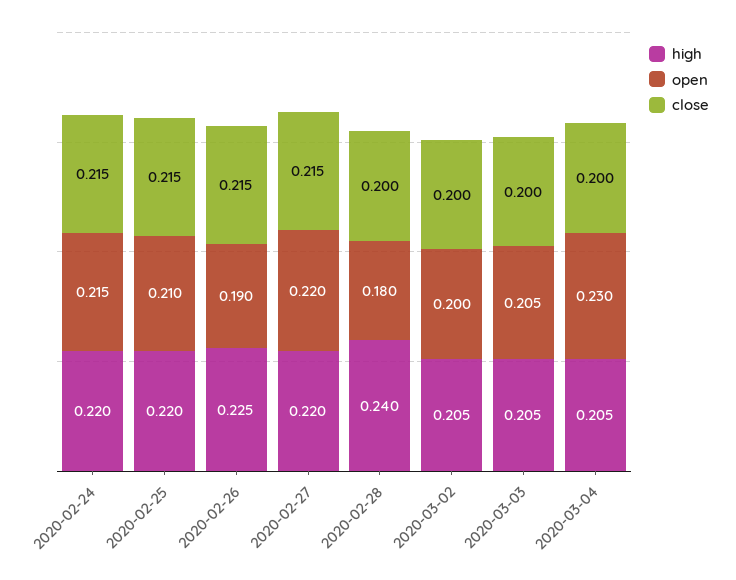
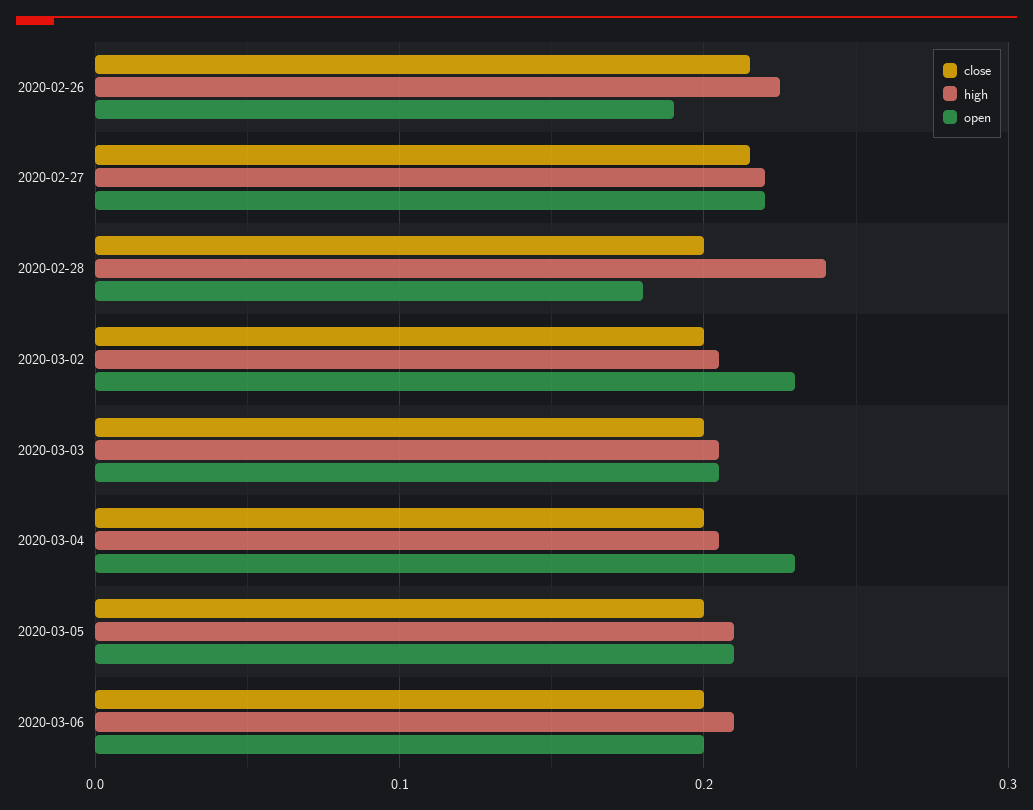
high, 2020-02-24: 0.22 -> none
open, 2020-02-24: 0.215 -> none
close, 2020-02-24: 0.215 -> none
high, 2020-02-25: 0.22 -> none
open, 2020-02-25: 0.21 -> none
close, 2020-02-25: 0.215 -> none
open, 2020-03-02: 0.2 -> 0.23
close, 2020-03-05: none -> 0.2
high, 2020-03-05: none -> 0.21
open, 2020-03-05: none -> 0.21
close, 2020-03-06: none -> 0.2
high, 2020-03-06: none -> 0.21
open, 2020-03-06: none -> 0.2

